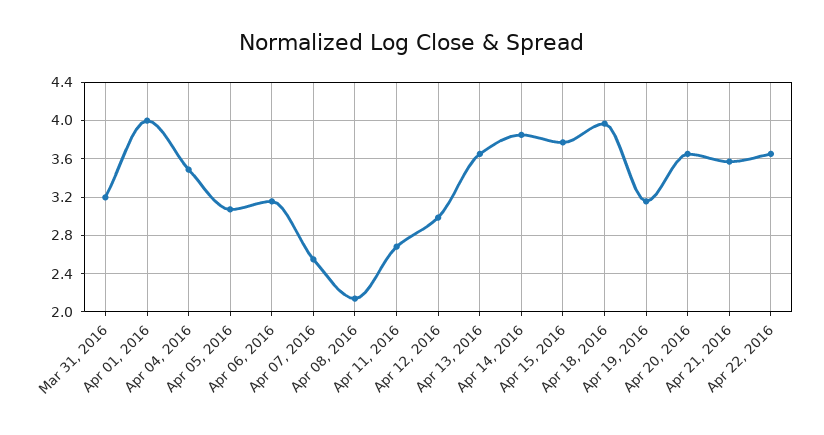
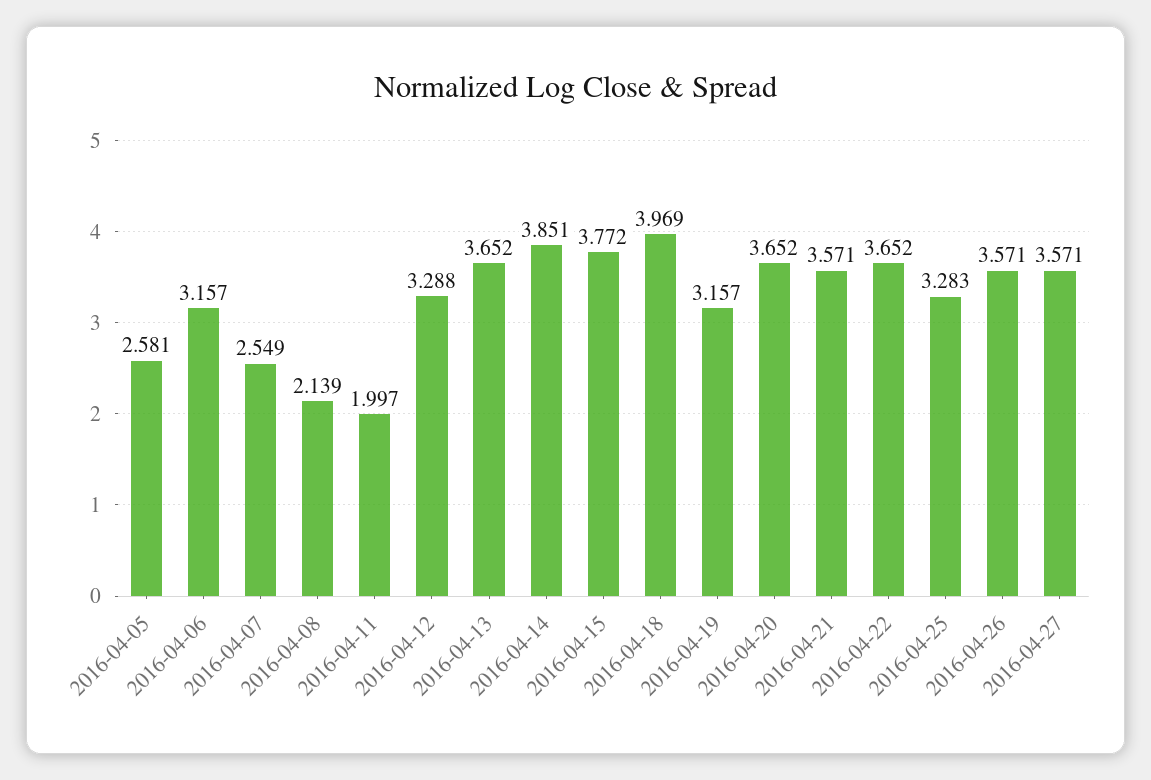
Mar 31, 2016: 3.2 -> none
Apr 01, 2016: 4 -> none
Apr 04, 2016: 3.5 -> none
Apr 05, 2016: 3.1 -> 2.581
Apr 11, 2016: 2.7 -> 1.997
Apr 12, 2016: 3 -> 3.288
2016-04-25: none -> 3.283
2016-04-26: none -> 3.571
2016-04-27: none -> 3.571

